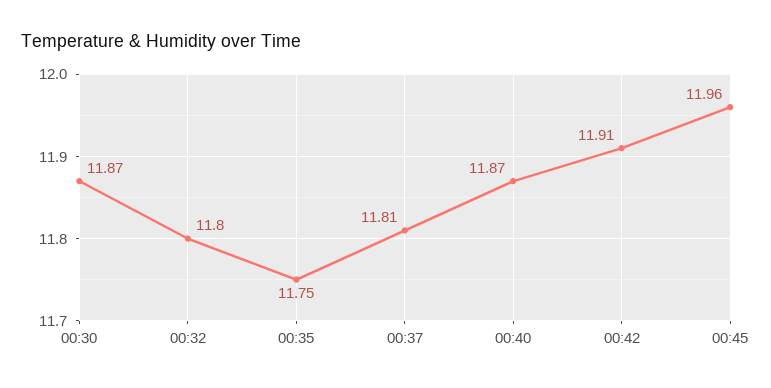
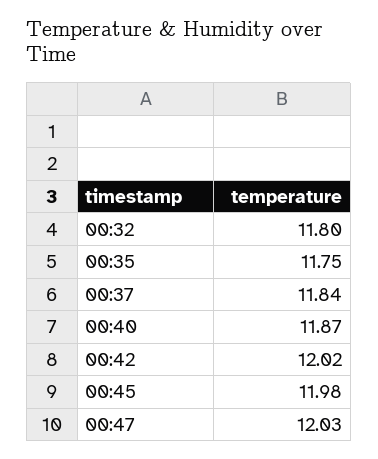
00:30: 11.87 -> none
00:37: 11.81 -> 11.84
00:42: 11.91 -> 12.02
00:45: 11.96 -> 11.98
00:47: none -> 12.03

